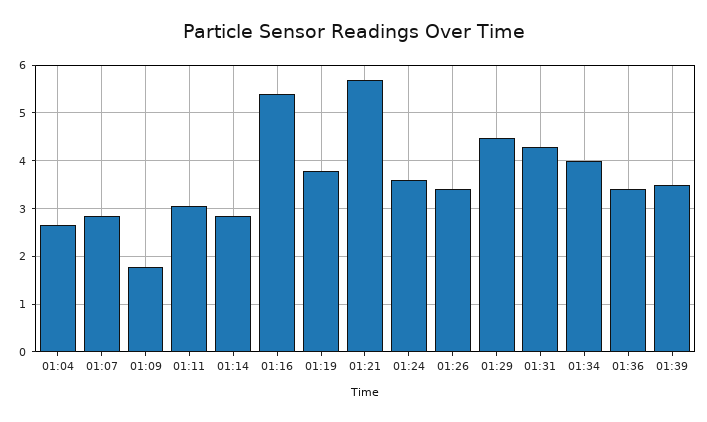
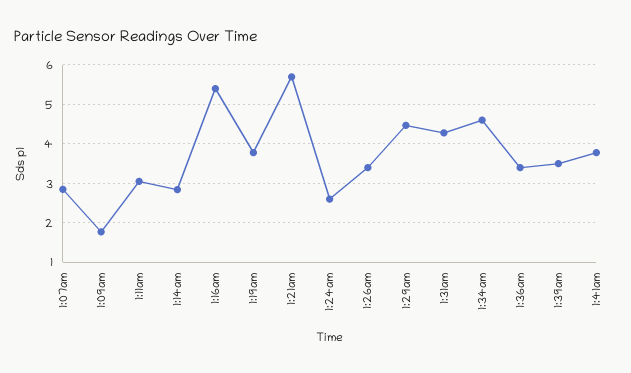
01:04: 2.6 -> none
01:24: 3.6 -> 2.6
01:34: 4 -> 4.6
1:41am: none -> 3.8

